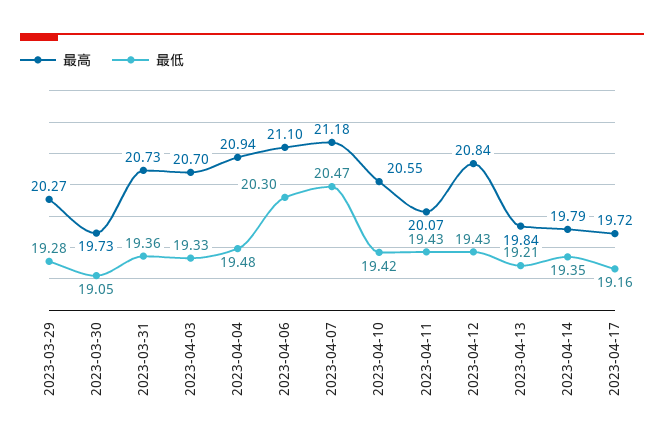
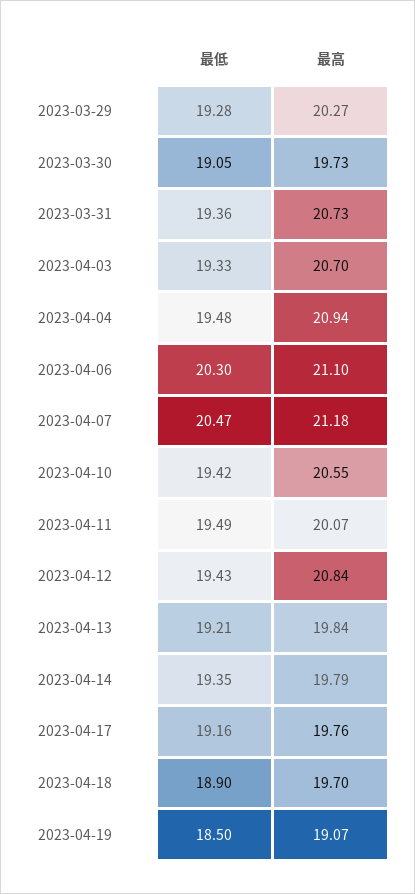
最低, 2023-04-11: 19.43 -> 19.49
最高, 2023-04-17: 19.72 -> 19.76
最低, 2023-04-18: none -> 18.9
最高, 2023-04-18: none -> 19.7
最低, 2023-04-19: none -> 18.5
最高, 2023-04-19: none -> 19.07

